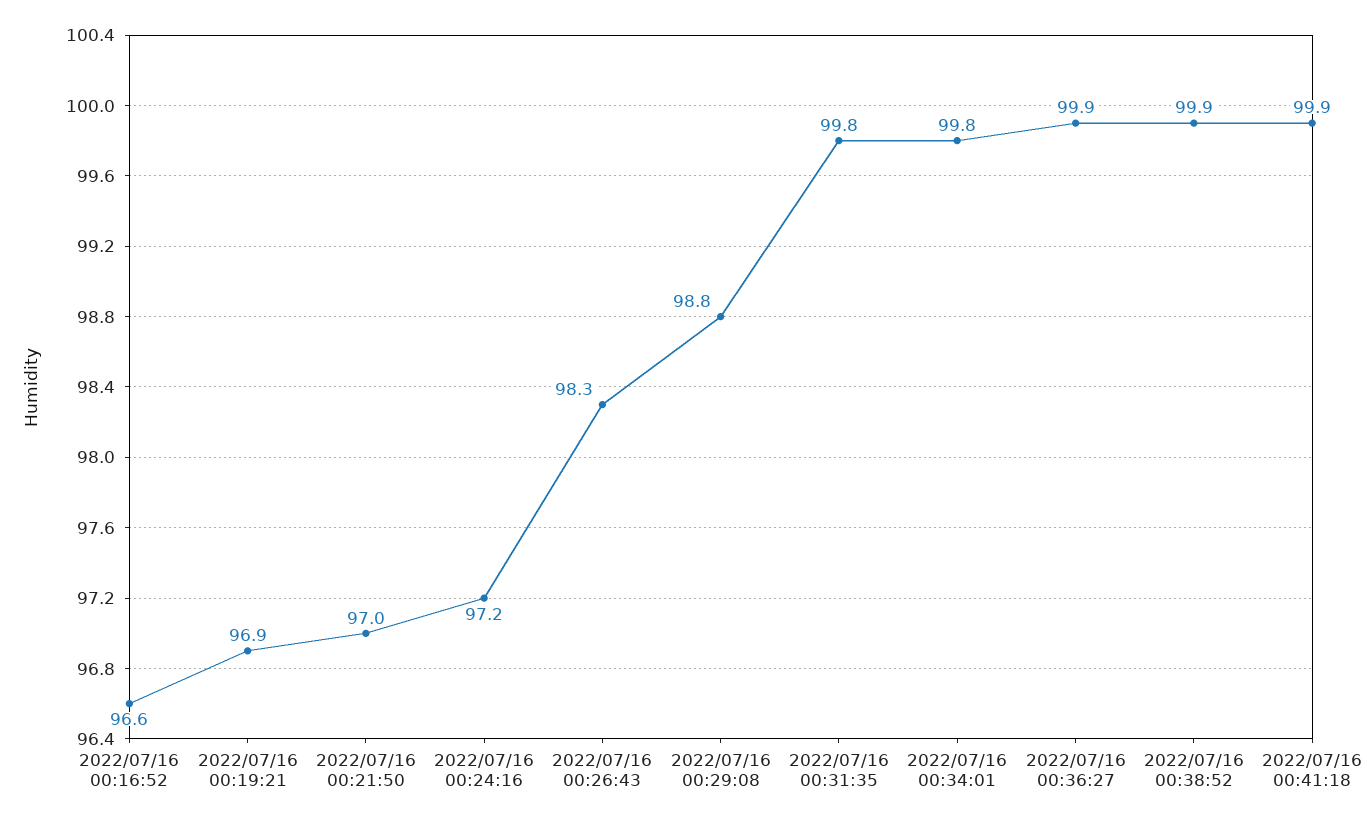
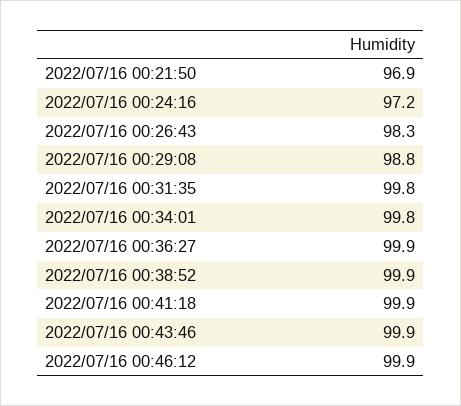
2022/07/16 00:16:52: 96.6 -> none
2022/07/16 00:19:21: 96.9 -> none
2022/07/16 00:21:50: 97 -> 96.9
2022/07/16 00:43:46: none -> 99.9
2022/07/16 00:46:12: none -> 99.9

